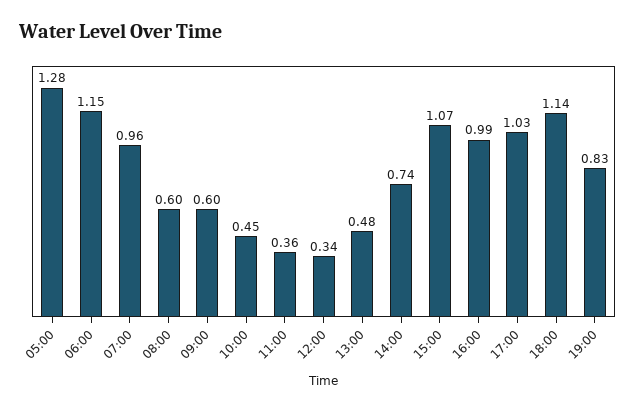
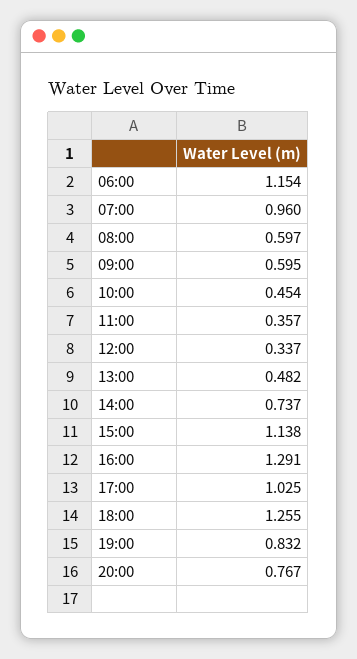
05:00: 1.28 -> none
15:00: 1.07 -> 1.138
16:00: 0.99 -> 1.291
18:00: 1.14 -> 1.255
20:00: none -> 0.767

